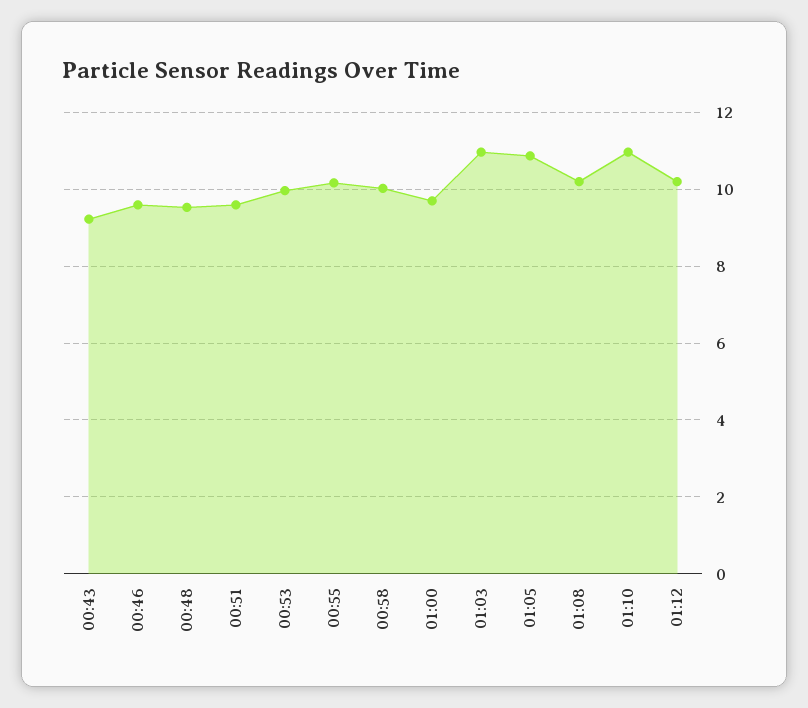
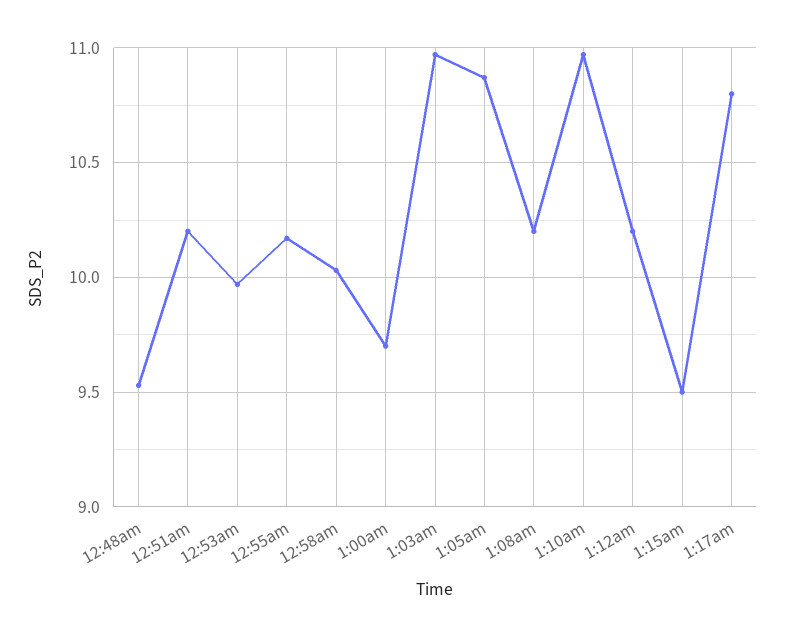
00:43: 9.2 -> none
00:46: 9.6 -> none
00:51: 9.6 -> 10.2
1:15am: none -> 9.5
1:17am: none -> 10.8

